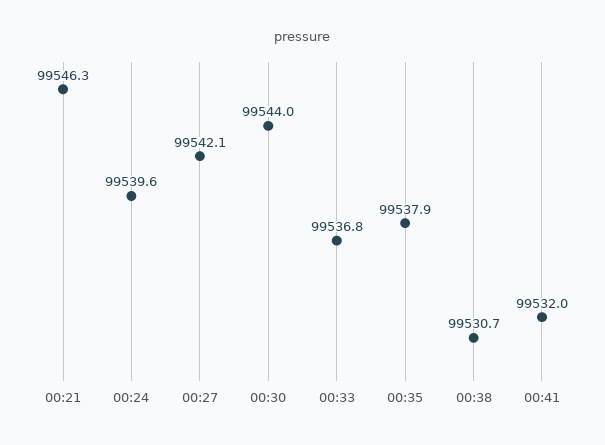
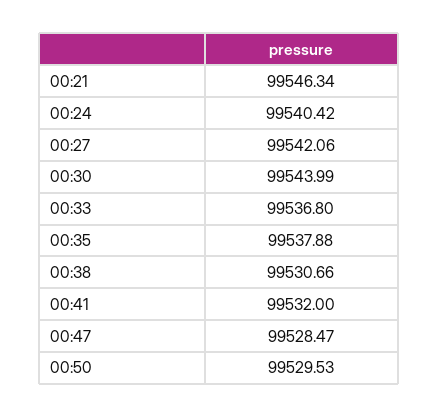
00:24: 99539.6 -> 99540.42
00:47: none -> 99528.47
00:50: none -> 99529.53

